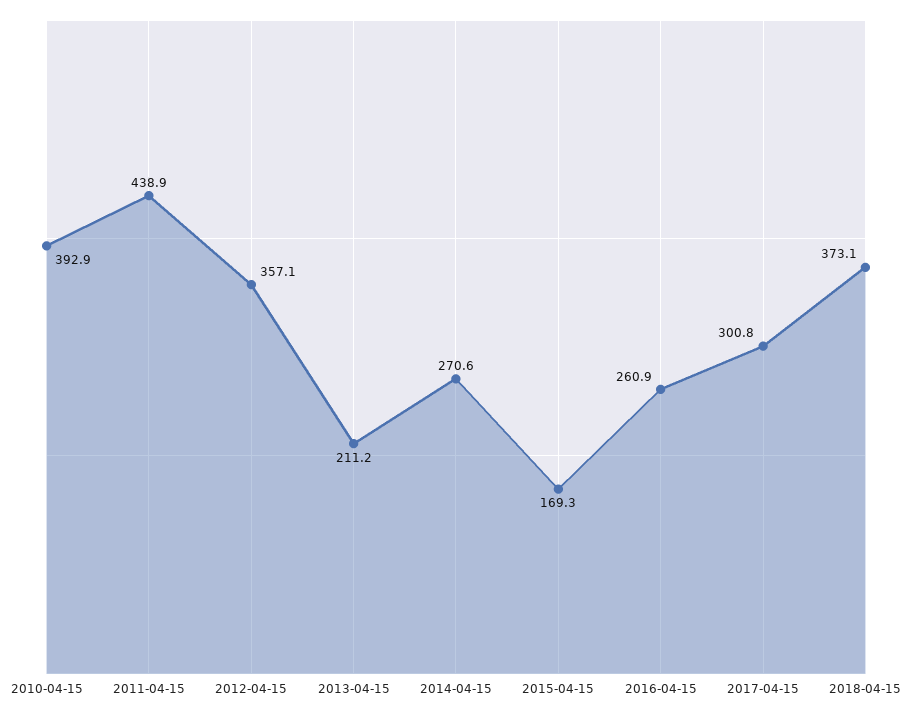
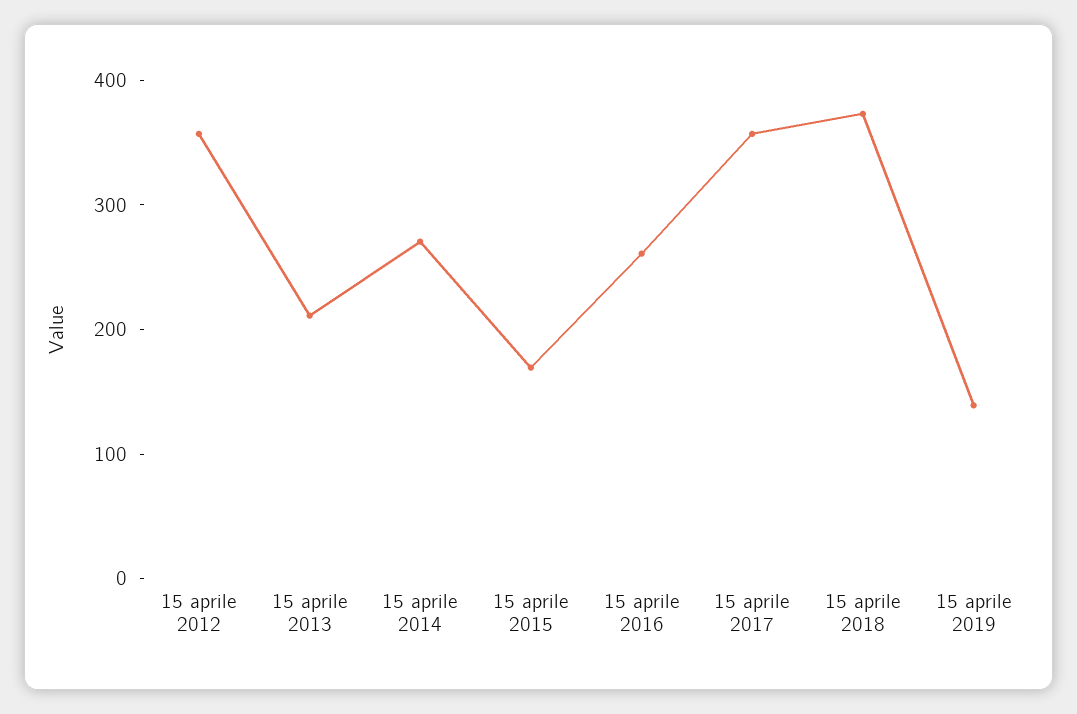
2010-04-15: 392.9 -> none
2011-04-15: 438.9 -> none
2017-04-15: 300.8 -> 360
15 aprile 2019: none -> 140

